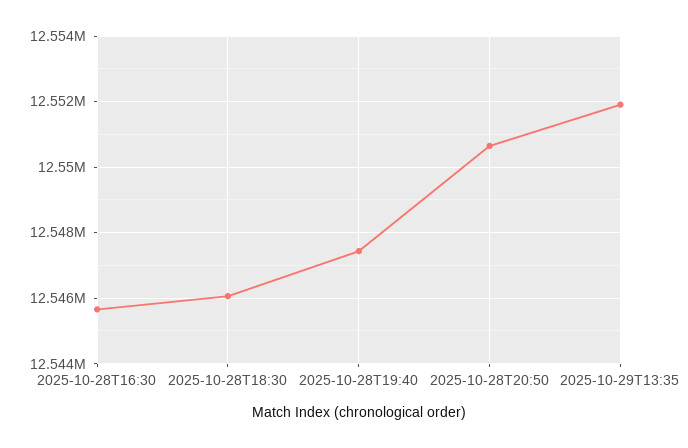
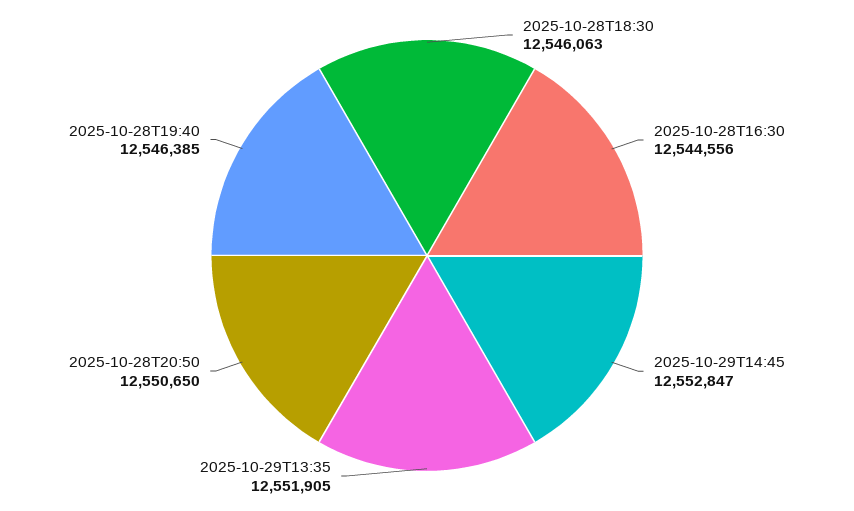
2025-10-28T16:30: 12545600 -> 12544556
2025-10-28T19:40: 12547400 -> 12546385
2025-10-29T14:45: none -> 12552847

